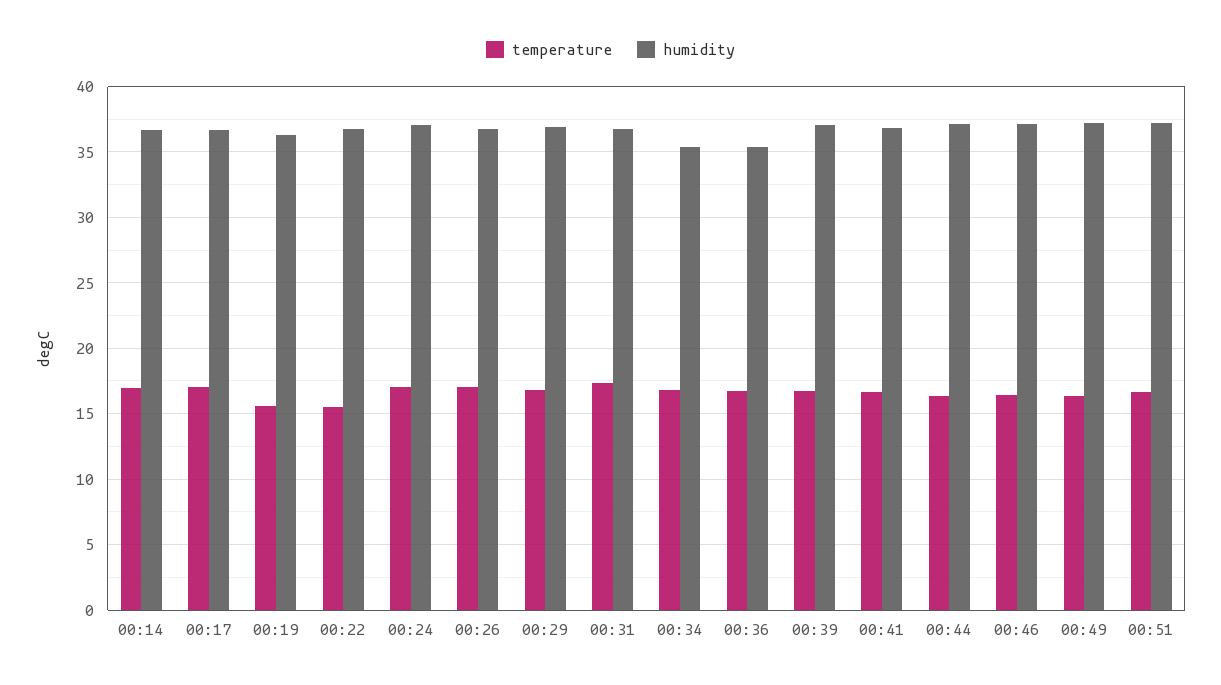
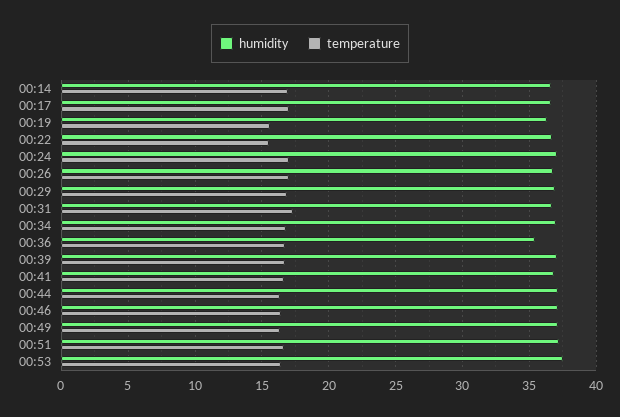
humidity, 00:34: 35.5 -> 37
humidity, 00:53: none -> 37.5
temperature, 00:53: none -> 16.5

